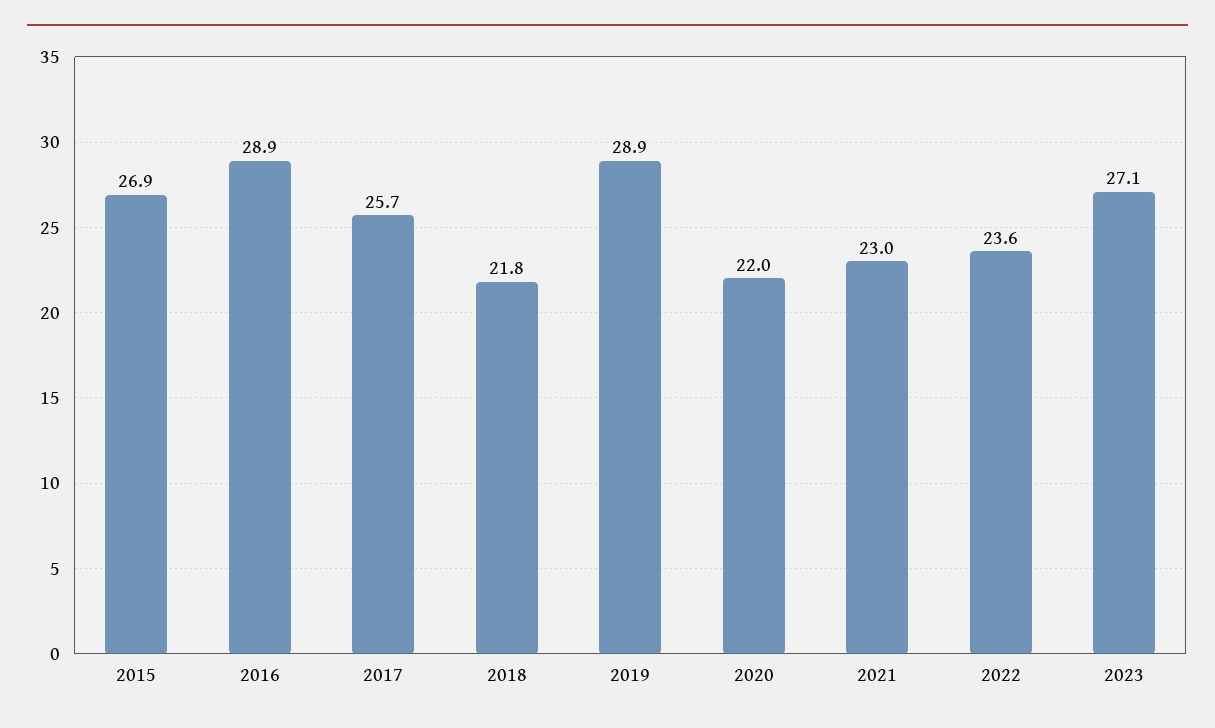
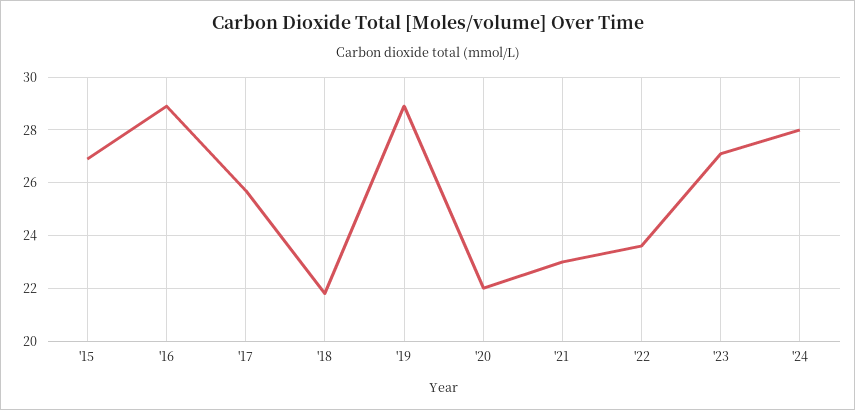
'24: none -> 28

